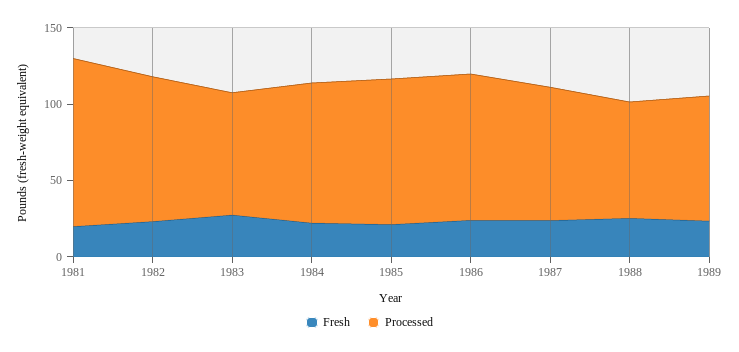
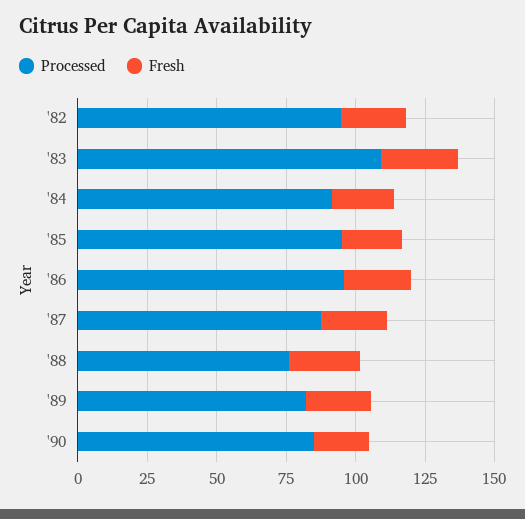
Fresh, 1981: 20 -> none
Processed, 1981: 110 -> none
Processed, 1983: 80 -> 110
Processed, '90: none -> 85
Fresh, '90: none -> 20

